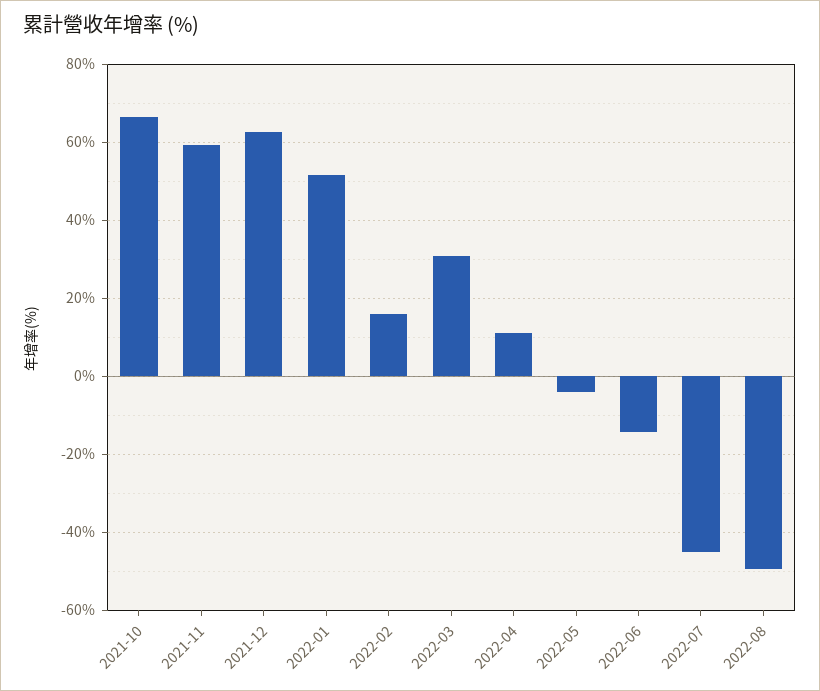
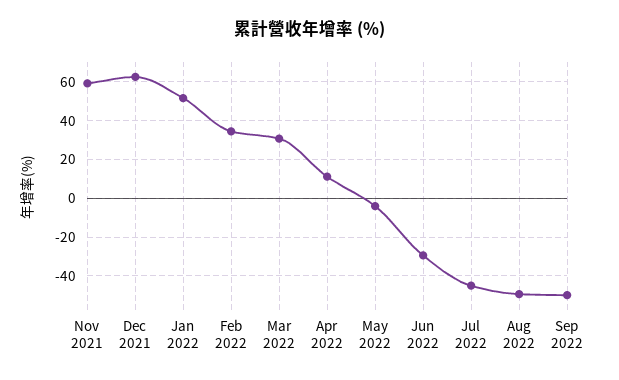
2021-10: 66 -> none
2022-02: 16 -> 35
2022-06: -14 -> -30
Sep 2022: none -> -50

